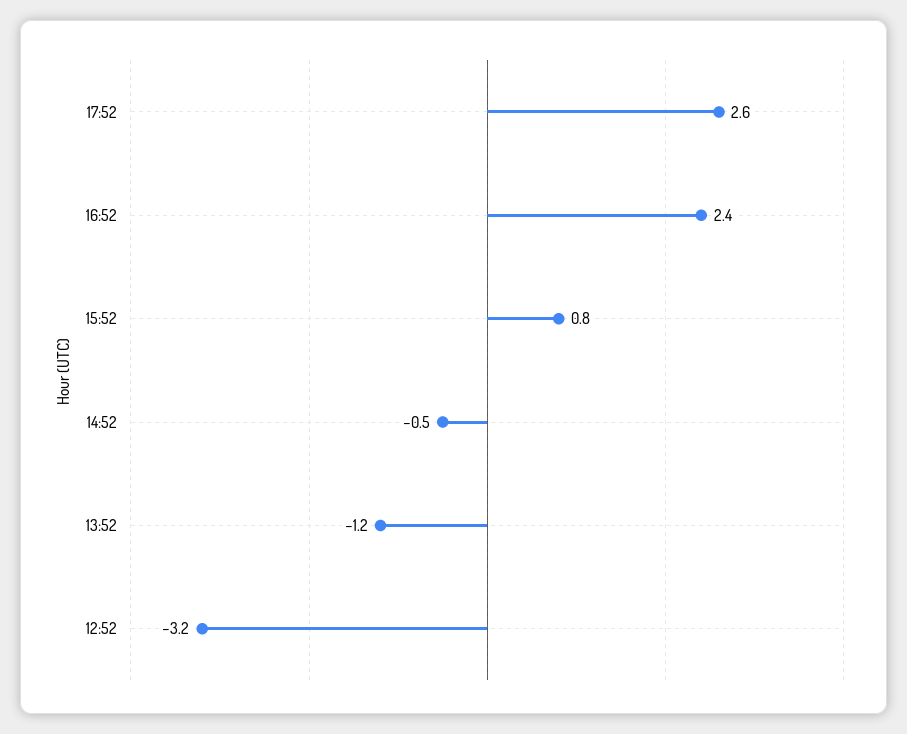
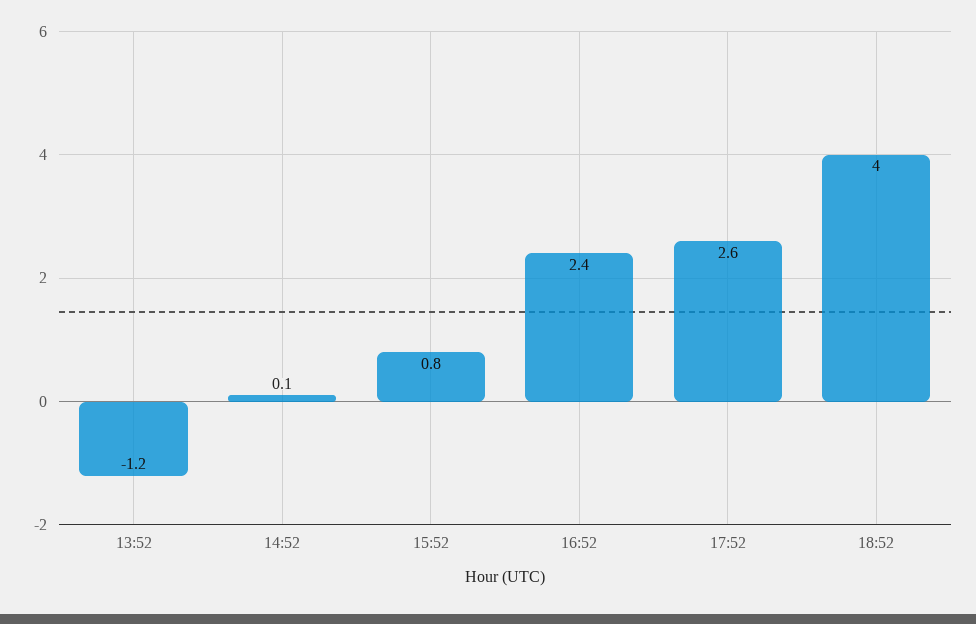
14:52: -0.5 -> 0.1
12:52: -3.2 -> none
18:52: none -> 4

